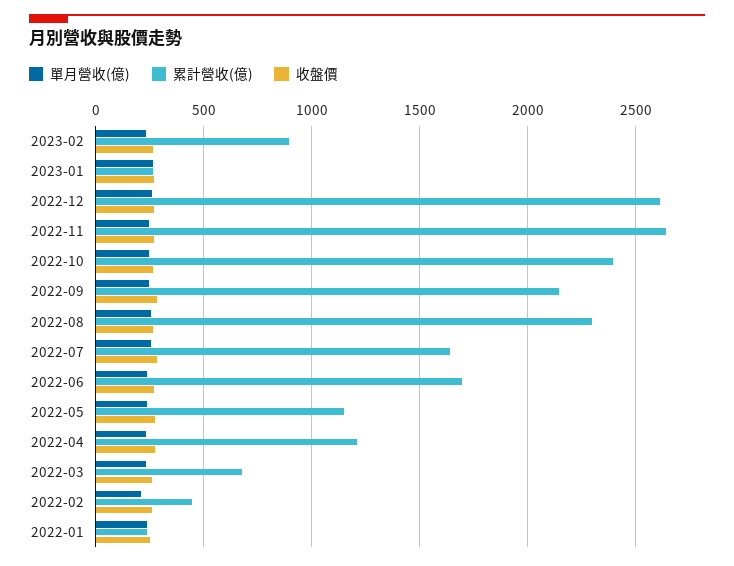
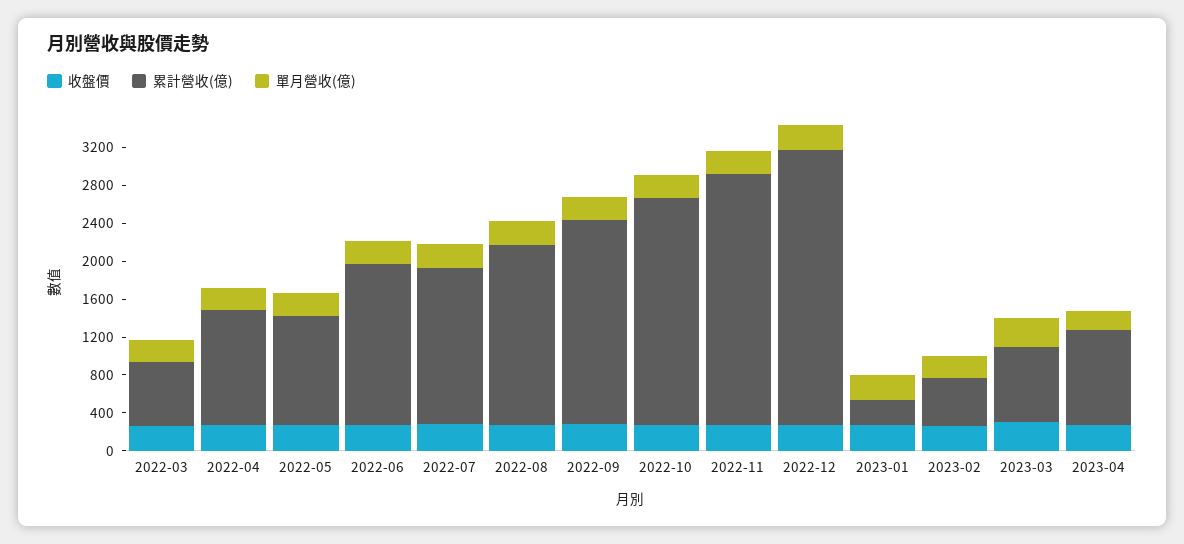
累計營收(億), 2023-02: 900 -> 500
累計營收(億), 2022-12: 2600 -> 2900
累計營收(億), 2022-08: 2300 -> 1900
單月營收(億), 2022-02: 200 -> none
累計營收(億), 2022-02: 450 -> none
收盤價, 2022-02: 250 -> none
單月營收(億), 2022-01: 250 -> none
累計營收(億), 2022-01: 250 -> none
收盤價, 2022-01: 250 -> none
收盤價, 2023-03: none -> 300
累計營收(億), 2023-03: none -> 800
單月營收(億), 2023-03: none -> 300
收盤價, 2023-04: none -> 300
累計營收(億), 2023-04: none -> 1000
單月營收(億), 2023-04: none -> 200

